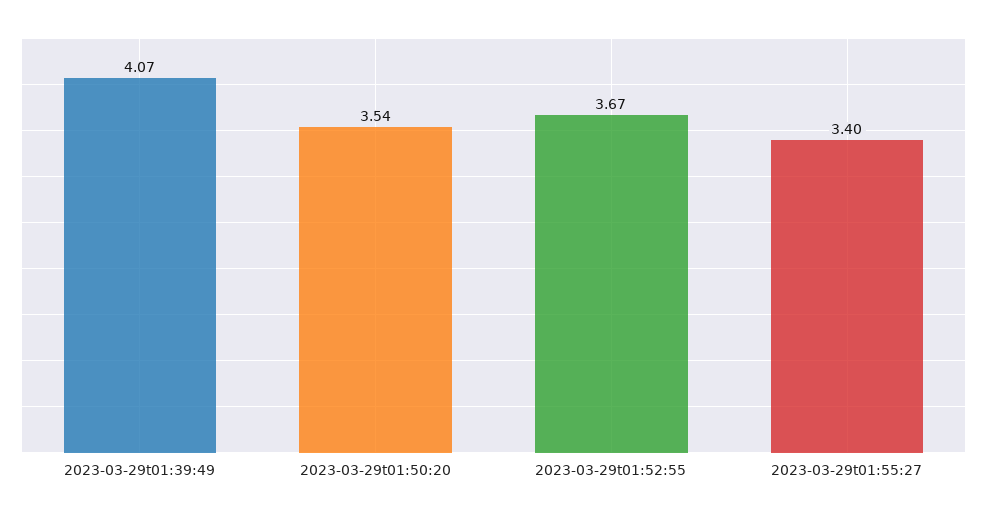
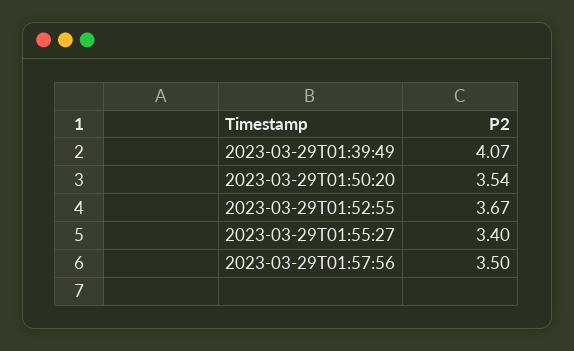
2023-03-29T01:57:56: none -> 3.5

